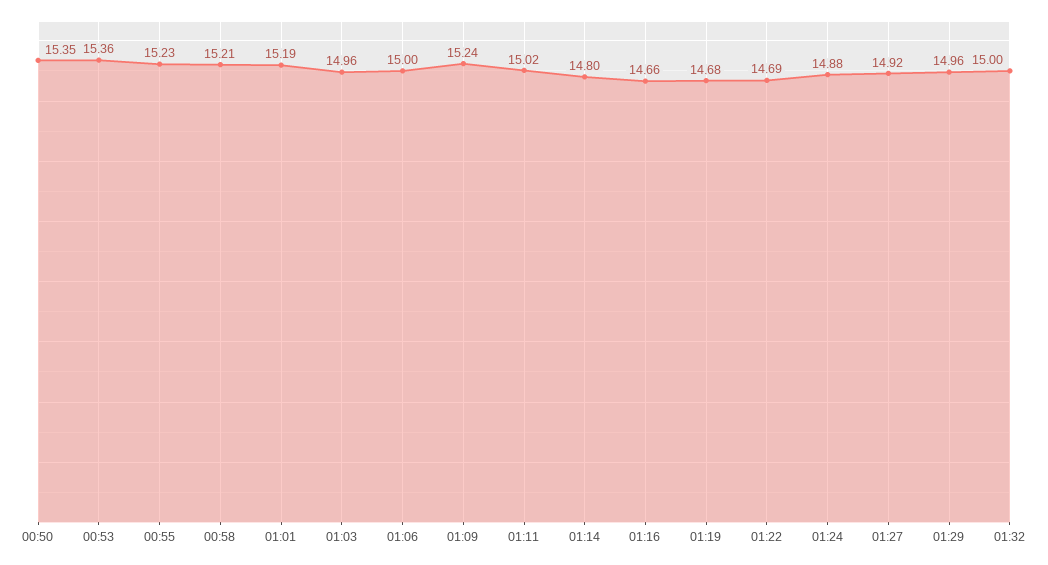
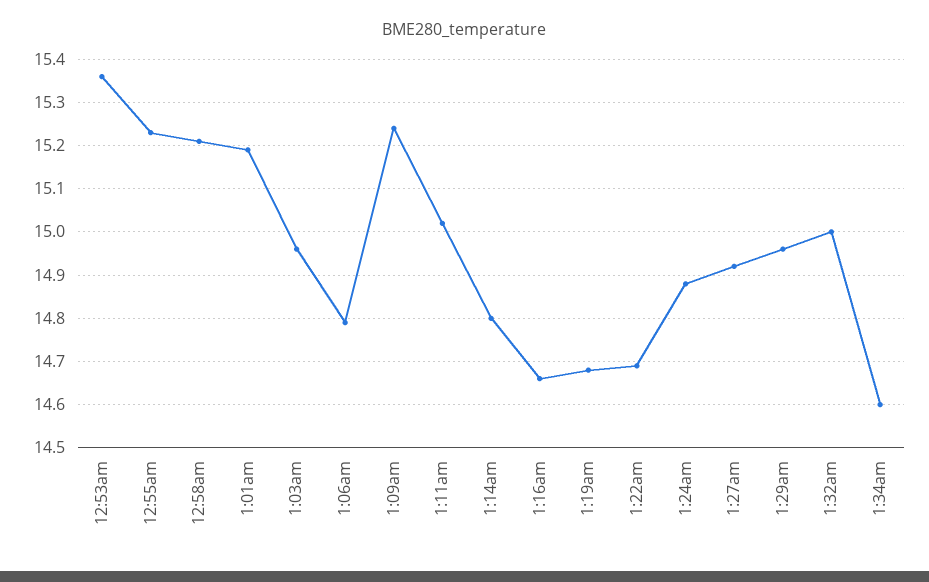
00:50: 15.35 -> none
01:06: 15 -> 14.8
1:34am: none -> 14.6

